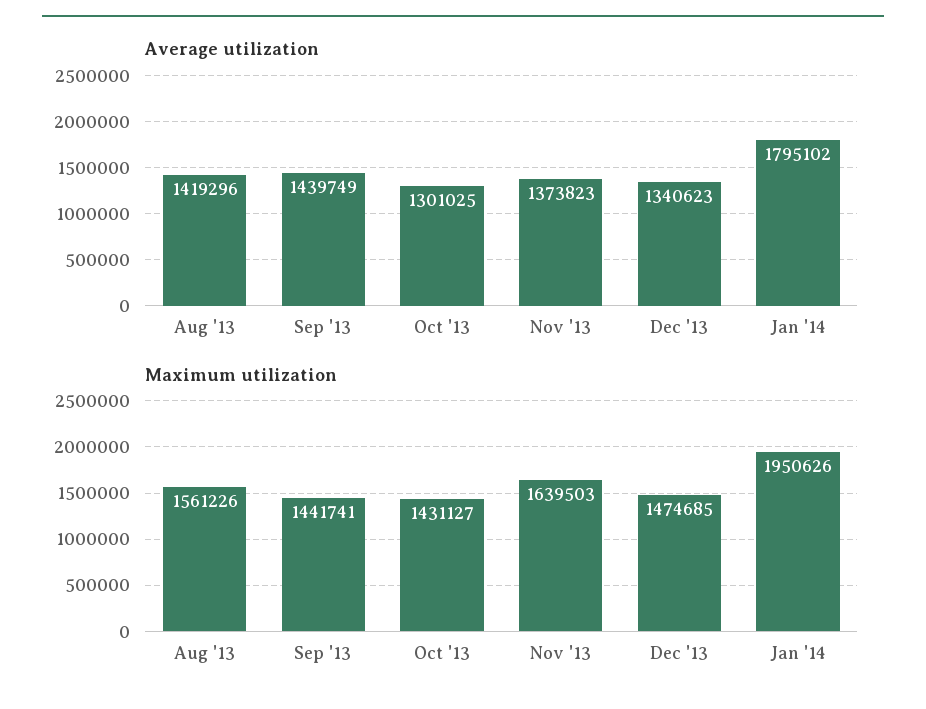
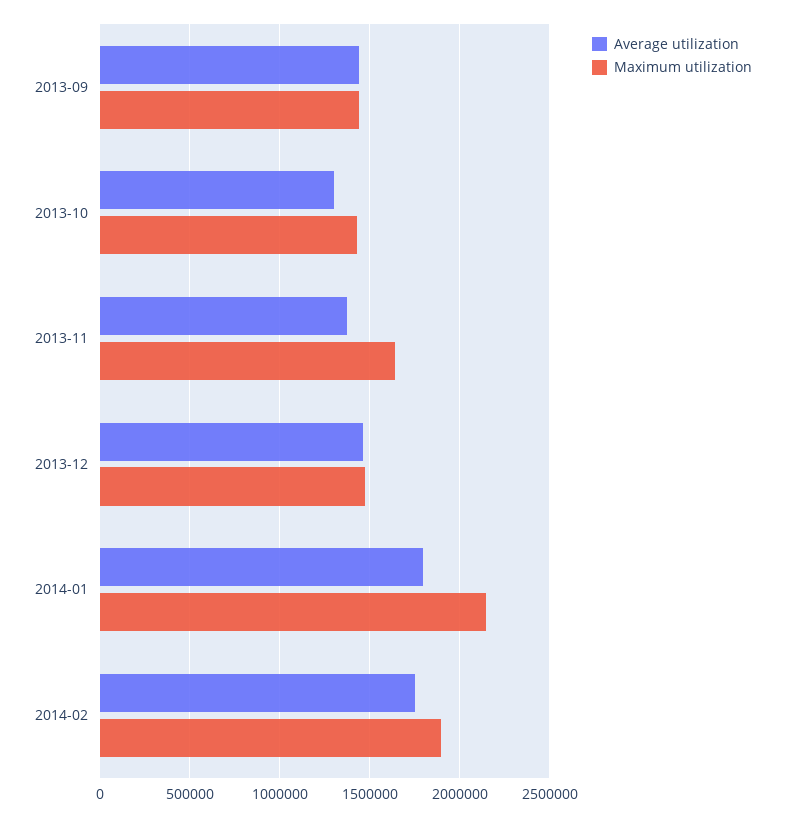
Average utilization, Aug '13: 1419296 -> none
Average utilization, Dec '13: 1340623 -> 1450000
Maximum utilization, Aug '13: 1561226 -> none
Maximum utilization, Jan '14: 1950626 -> 2150000
Average utilization, 2014-02: none -> 1750000
Maximum utilization, 2014-02: none -> 1900000

